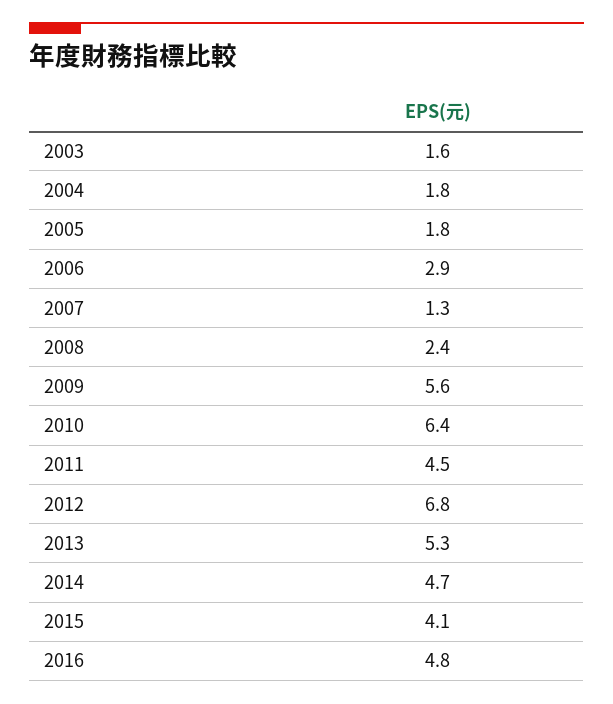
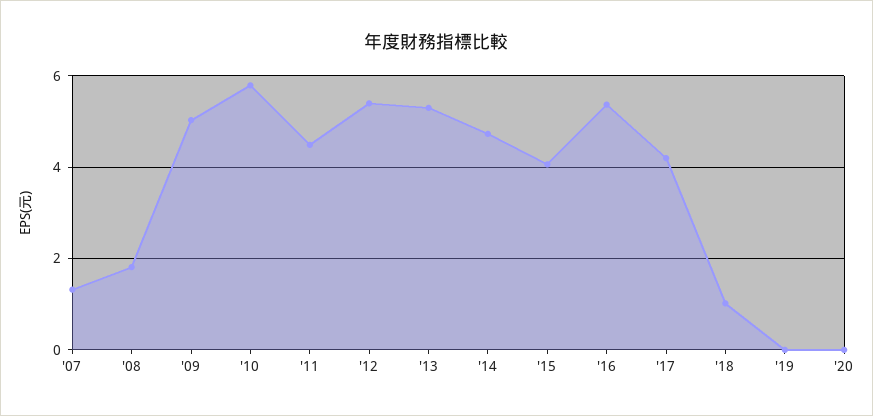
2003: 1.6 -> none
2004: 1.8 -> none
2005: 1.8 -> none
2006: 2.9 -> none
2008: 2.4 -> 1.8
2009: 5.6 -> 5
2010: 6.4 -> 5.8
2012: 6.8 -> 5.4
2016: 4.8 -> 5.4
'17: none -> 4.2
'18: none -> 1
'19: none -> 0
'20: none -> 0

